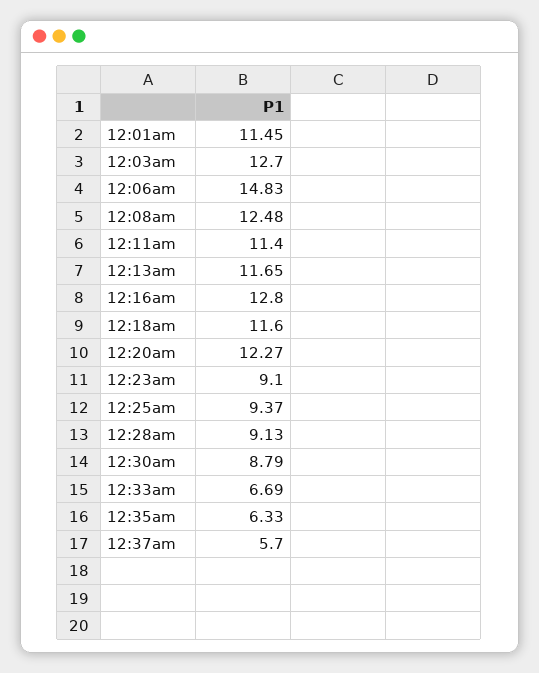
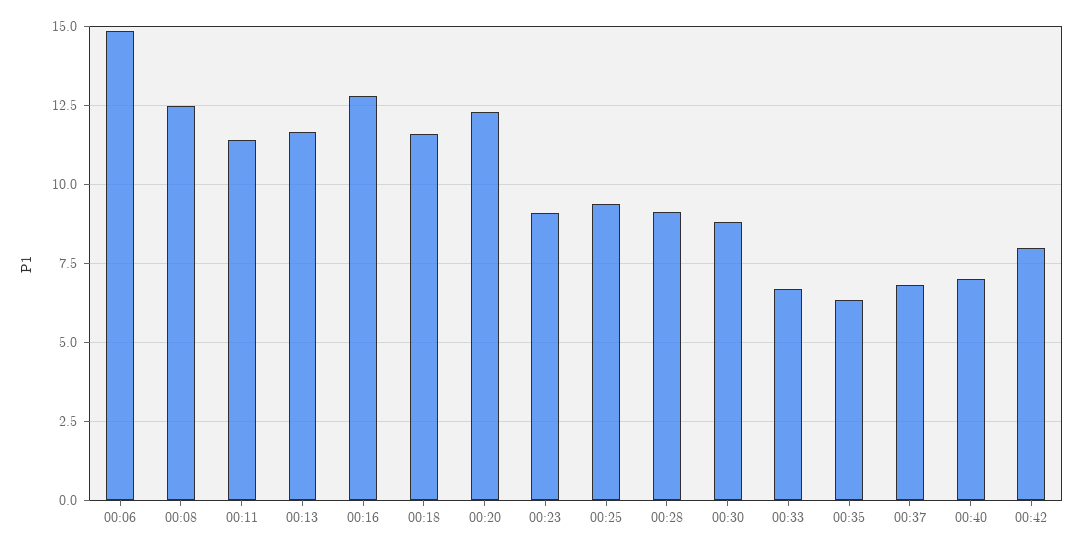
12:01am: 11.45 -> none
12:03am: 12.7 -> none
12:37am: 5.7 -> 6.75
00:40: none -> 7
00:42: none -> 8

